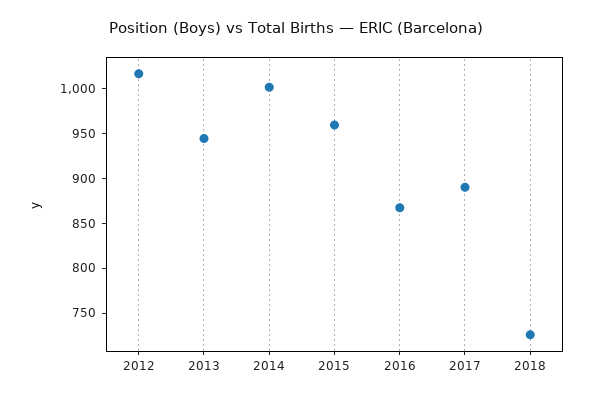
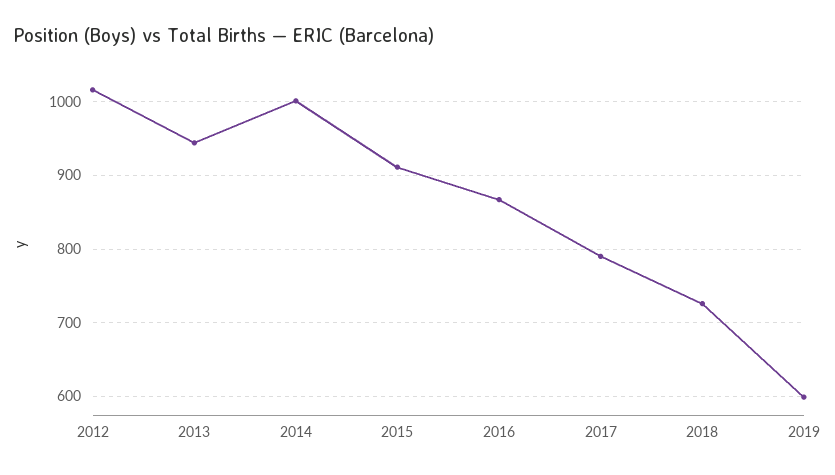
2015: 960 -> 910
2017: 890 -> 790
2019: none -> 600

